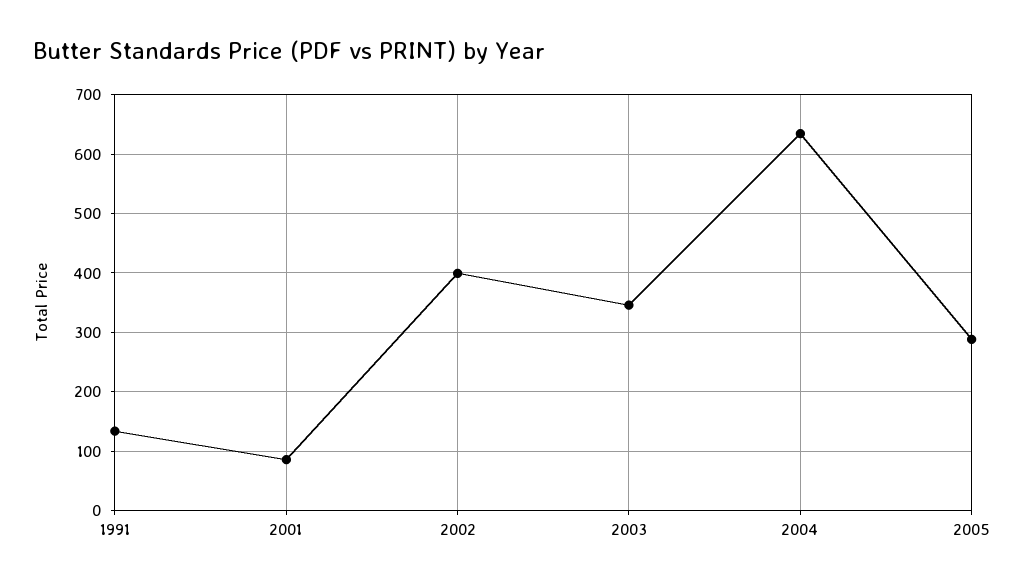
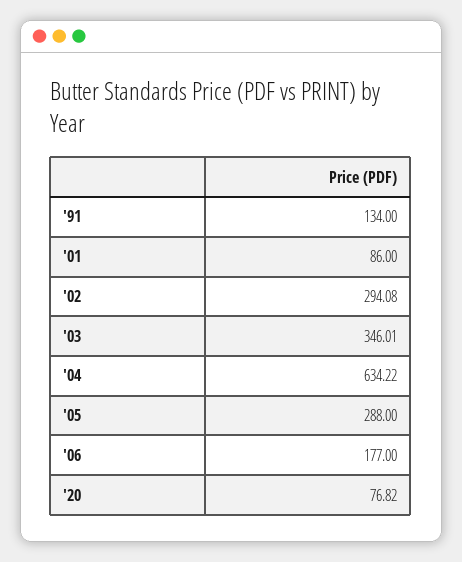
2002: 400 -> 294.08
'06: none -> 177
'20: none -> 76.82

